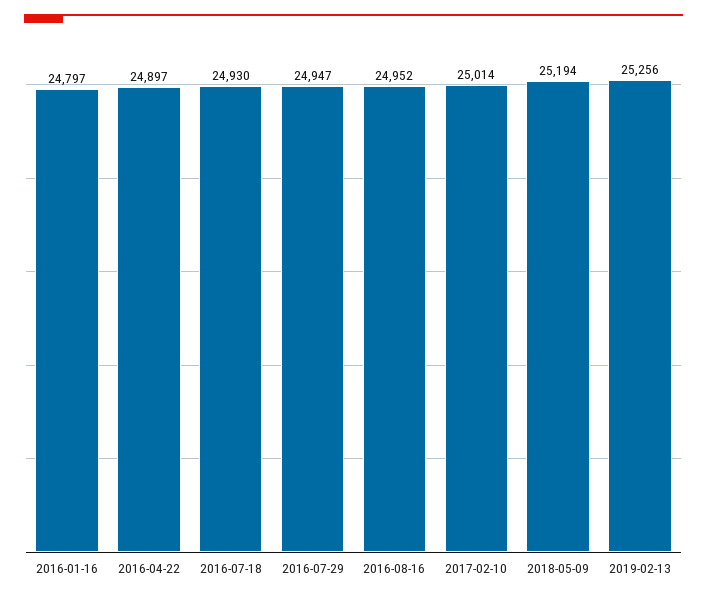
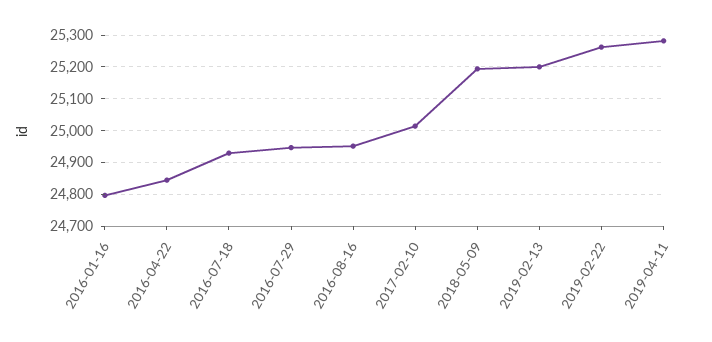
2016-04-22: 24897 -> 24840
2019-02-13: 25256 -> 25200
2019-02-22: none -> 25260
2019-04-11: none -> 25280

